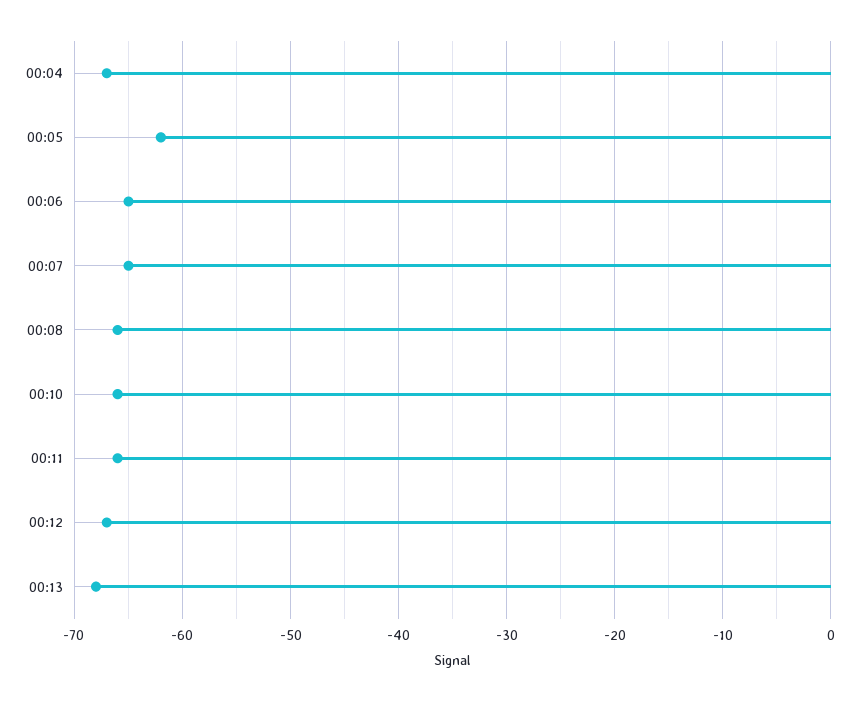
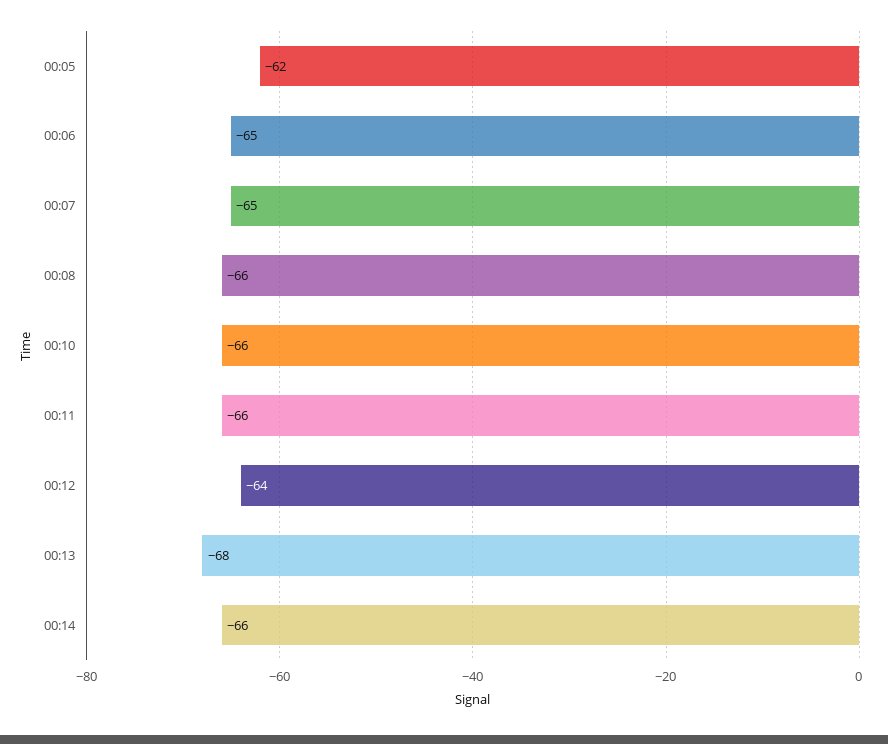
00:04: -67 -> none
00:12: -67 -> -64
00:14: none -> -66

